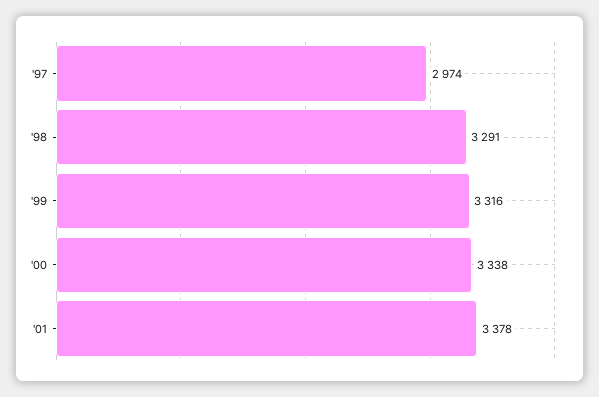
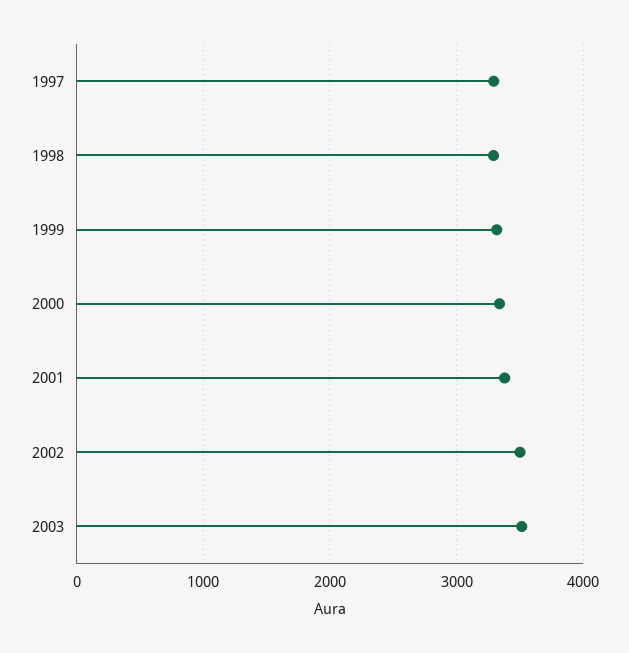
'97: 2974 -> 3300
2002: none -> 3500
2003: none -> 3500

